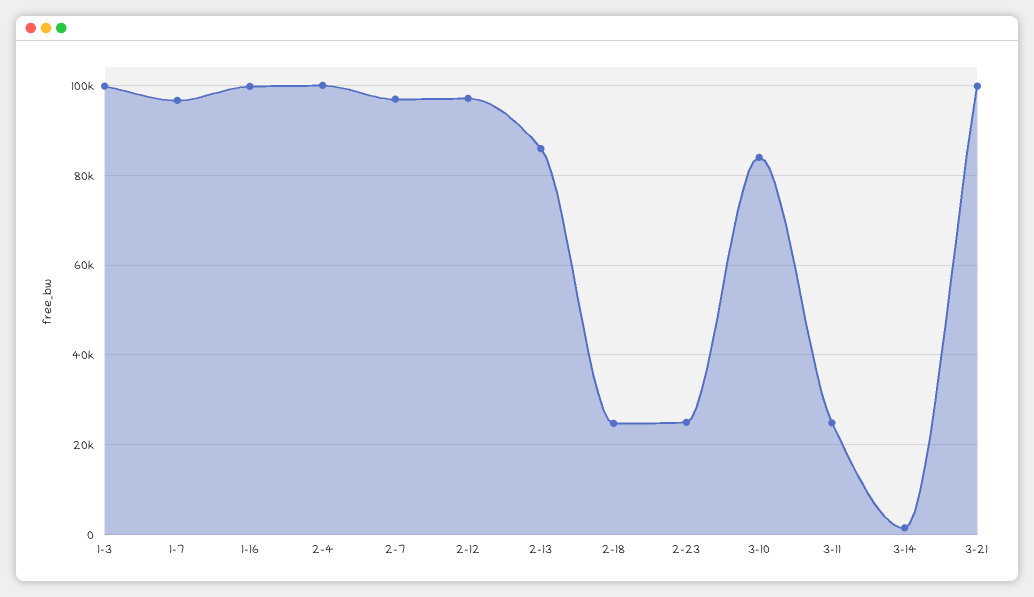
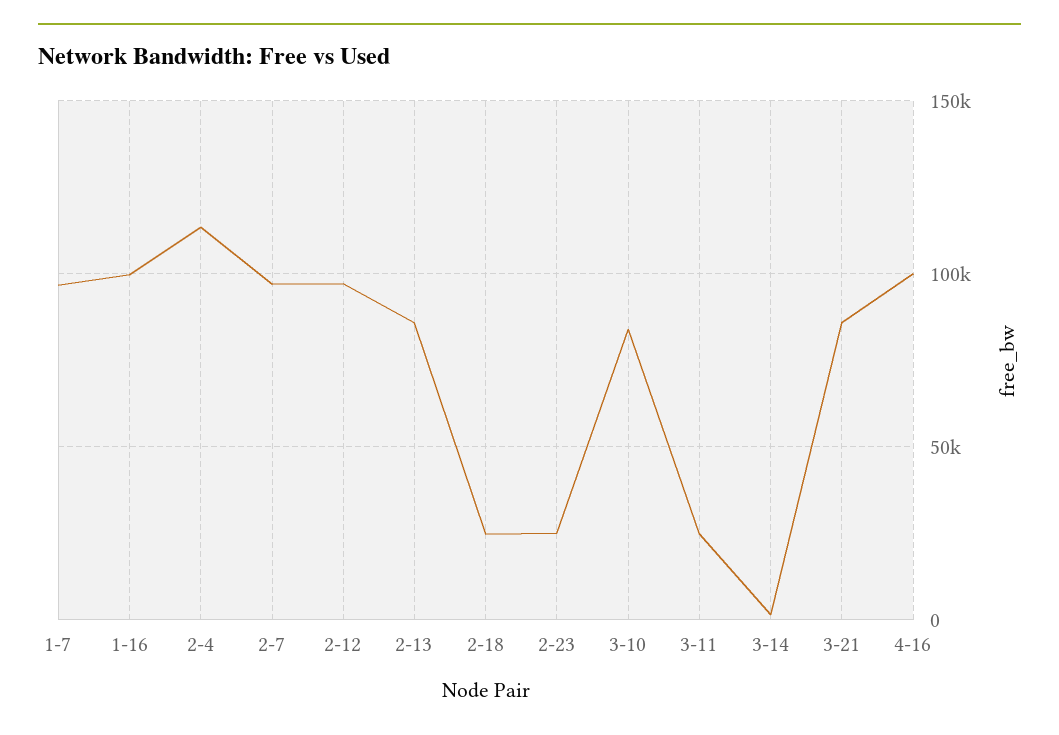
1-3: 100000 -> none
2-4: 100000 -> 115000
3-21: 100000 -> 85000
4-16: none -> 100000

